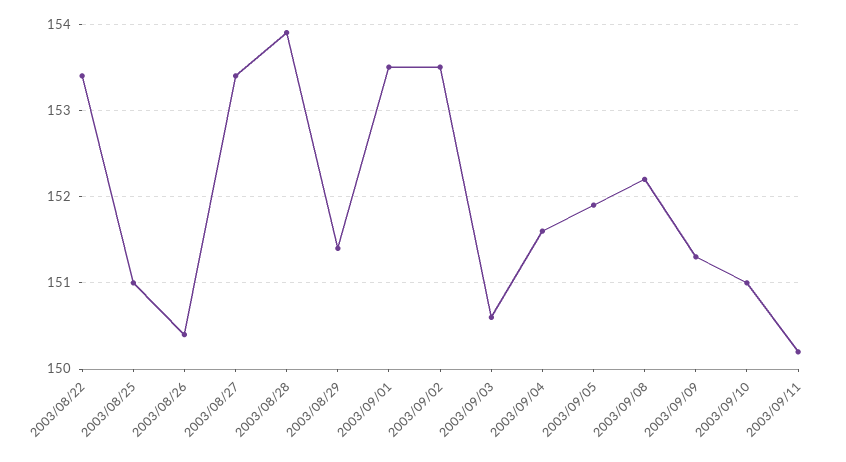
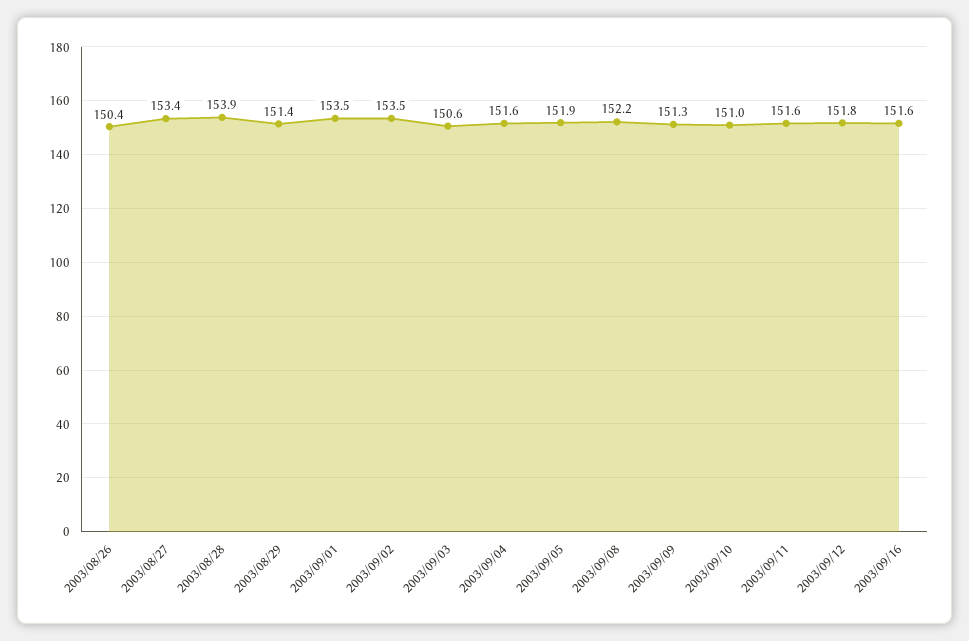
2003/08/22: 153.4 -> none
2003/08/25: 151 -> none
2003/09/11: 150.2 -> 151.6
2003/09/12: none -> 151.8
2003/09/16: none -> 151.6

